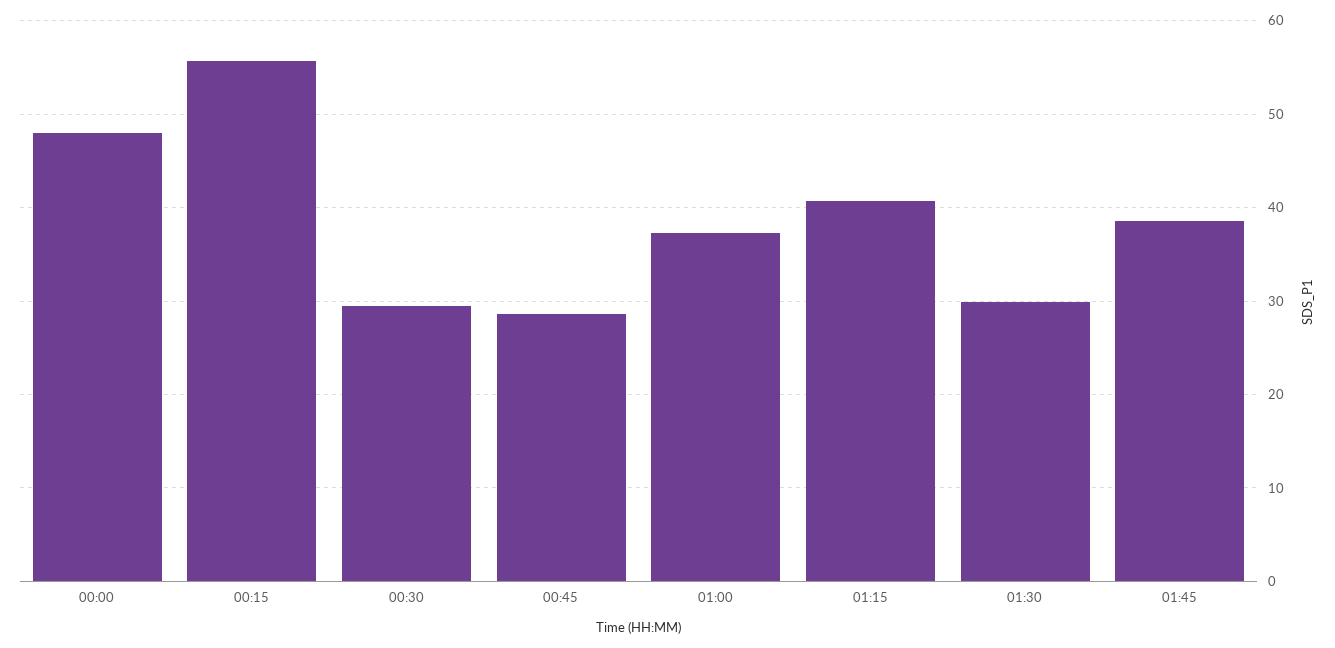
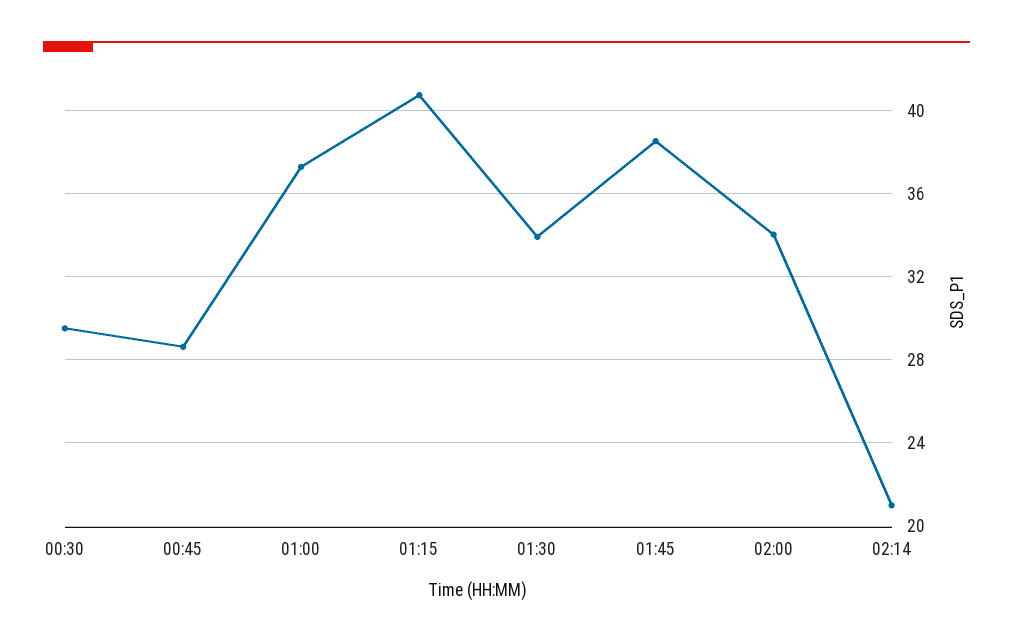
00:00: 48 -> none
00:15: 56 -> none
01:30: 30 -> 34
02:00: none -> 34
02:14: none -> 21

